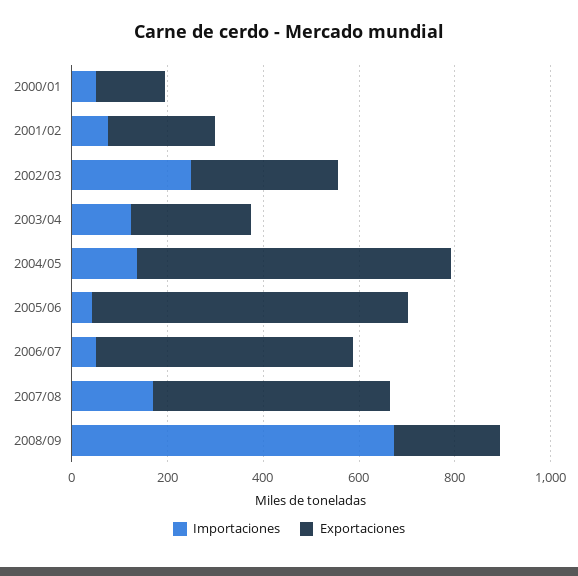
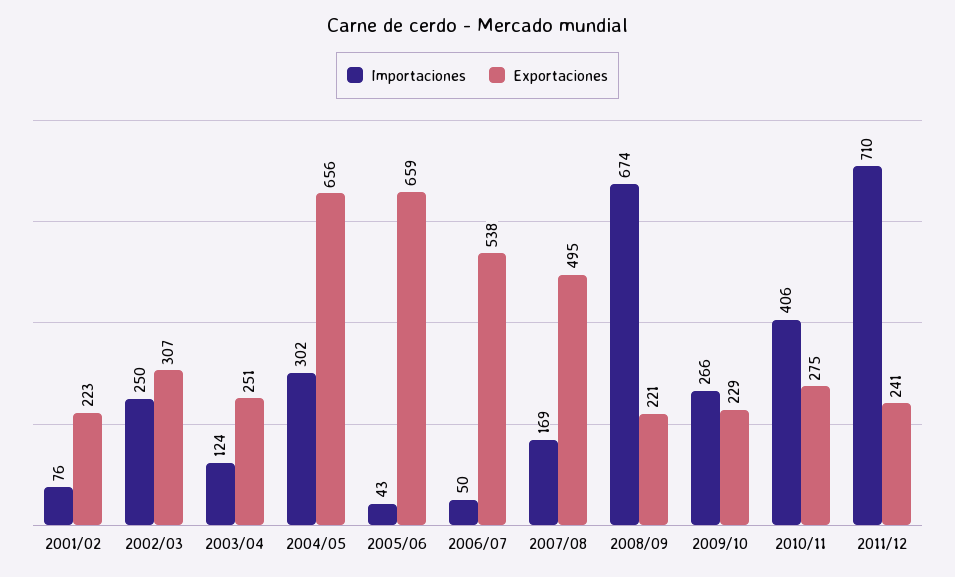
Importaciones, 2000/01: 50 -> none
Exportaciones, 2000/01: 150 -> none
Importaciones, 2004/05: 150 -> 302
Importaciones, 2009/10: none -> 266
Exportaciones, 2009/10: none -> 229
Importaciones, 2010/11: none -> 406
Exportaciones, 2010/11: none -> 275
Importaciones, 2011/12: none -> 710
Exportaciones, 2011/12: none -> 241

